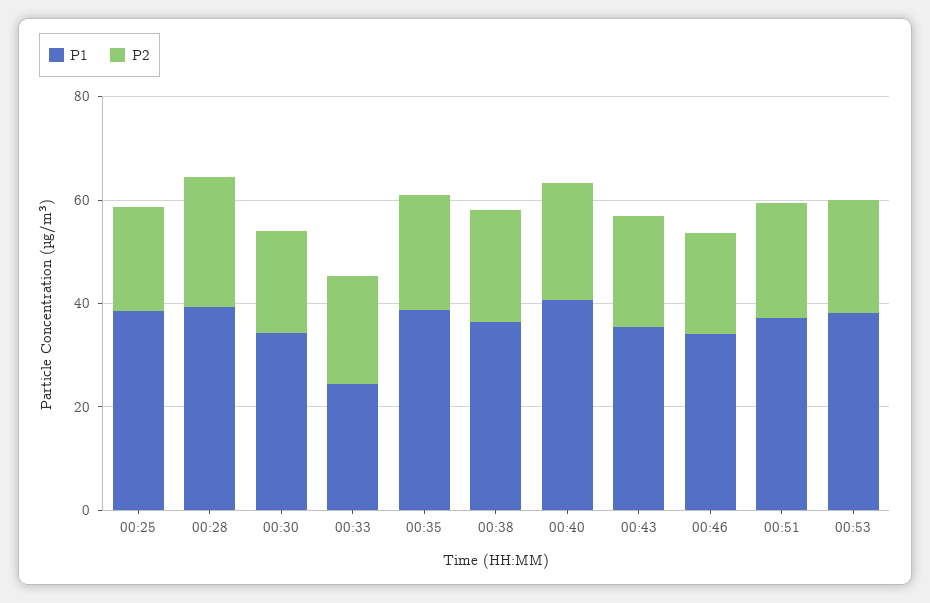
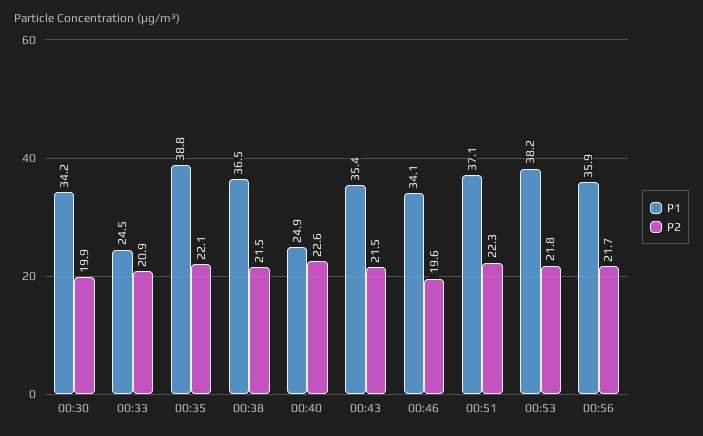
P1, 00:25: 40 -> none
P2, 00:25: 20 -> none
P1, 00:28: 40 -> none
P2, 00:28: 25 -> none
P1, 00:40: 40 -> 24.9
P1, 00:56: none -> 35.9
P2, 00:56: none -> 21.7

